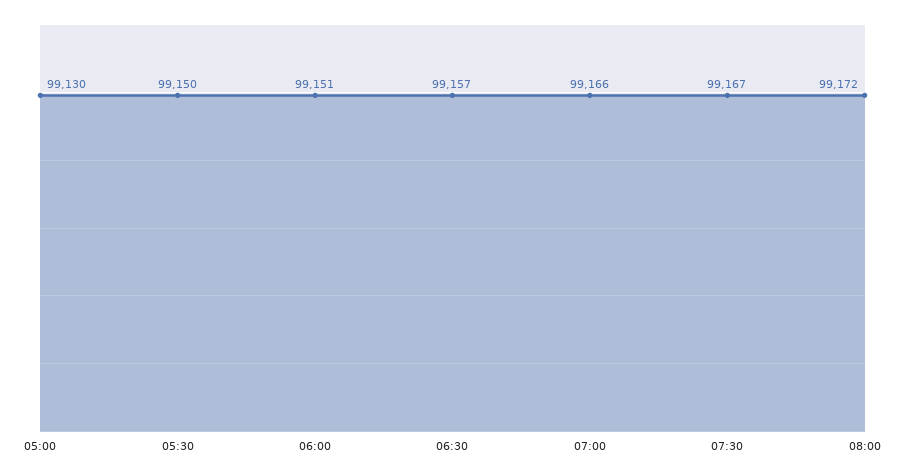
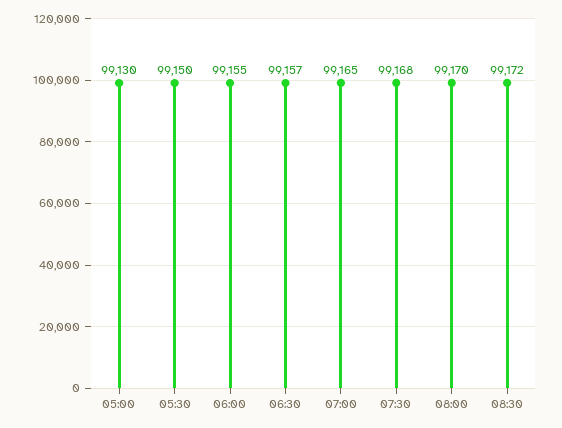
06:00: 99151 -> 99155
07:00: 99166 -> 99165
07:30: 99167 -> 99168
08:00: 99172 -> 99170
08:30: none -> 99172

